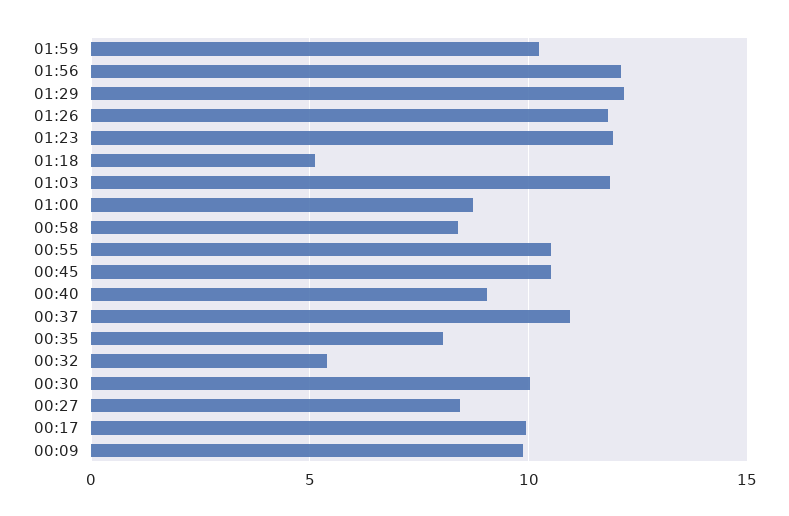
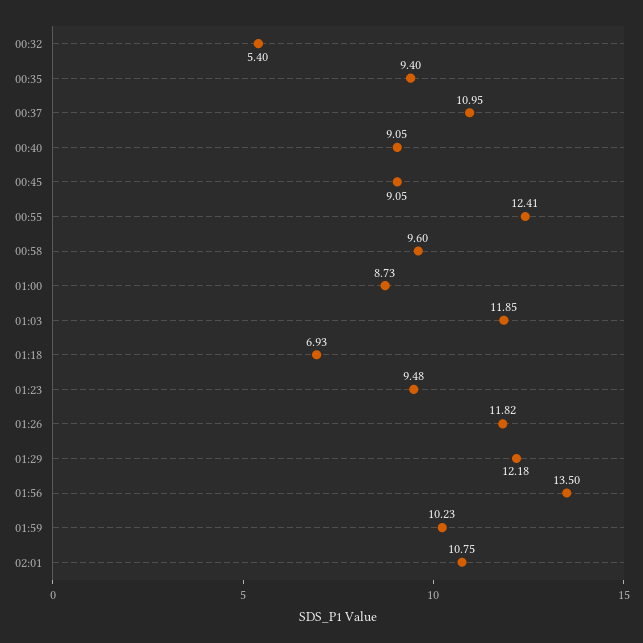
01:56: 12 -> 13.5
01:23: 12 -> 9.48
01:18: 5 -> 6.93
00:58: 8.5 -> 9.6
00:55: 10.5 -> 12.41
00:45: 10.5 -> 9.05
00:35: 8 -> 9.4
00:30: 10 -> none
00:27: 8.5 -> none
00:17: 10 -> none
00:09: 10 -> none
02:01: none -> 10.75

